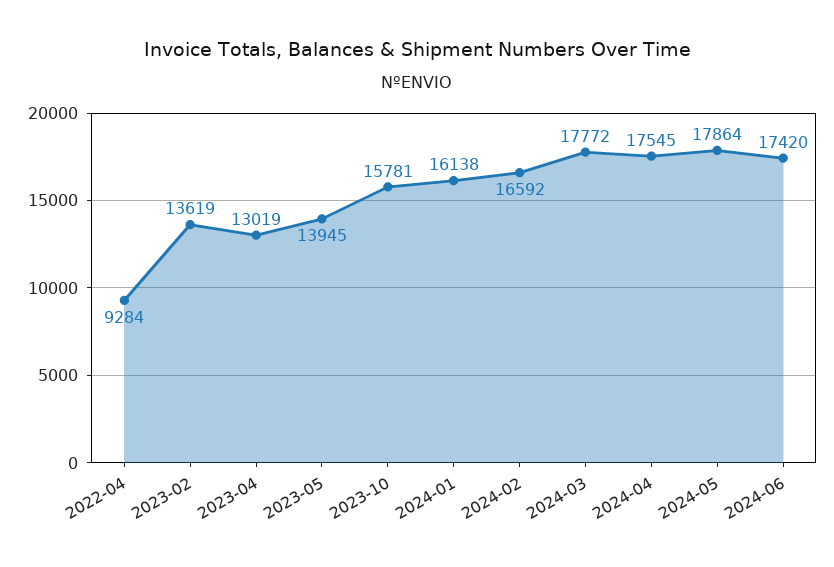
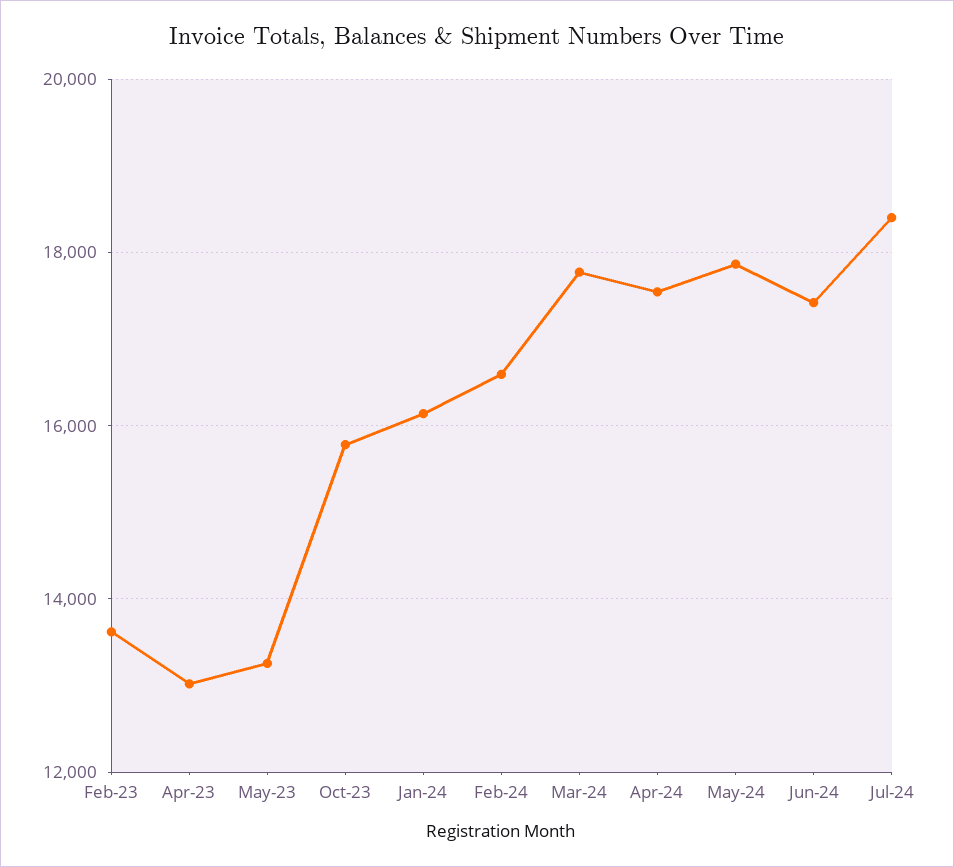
2022-04: 9284 -> none
2023-05: 13945 -> 13200
Jul-24: none -> 18400

